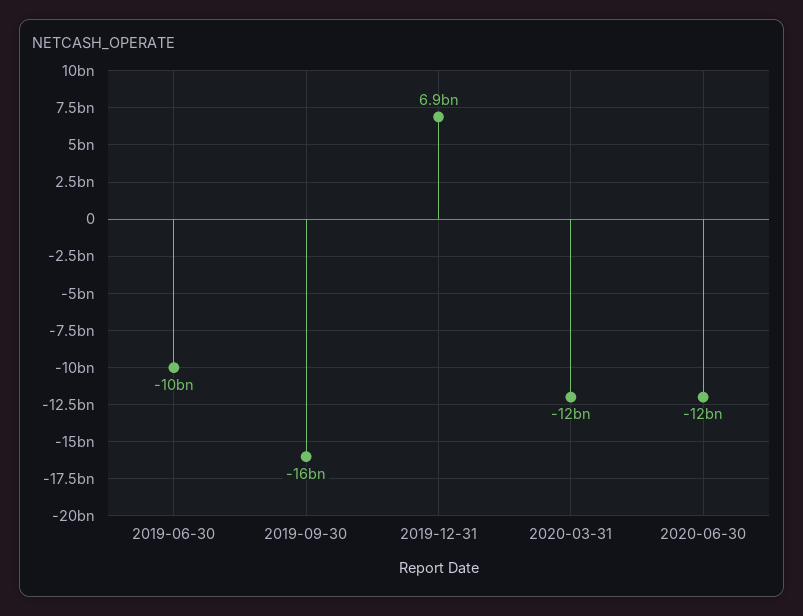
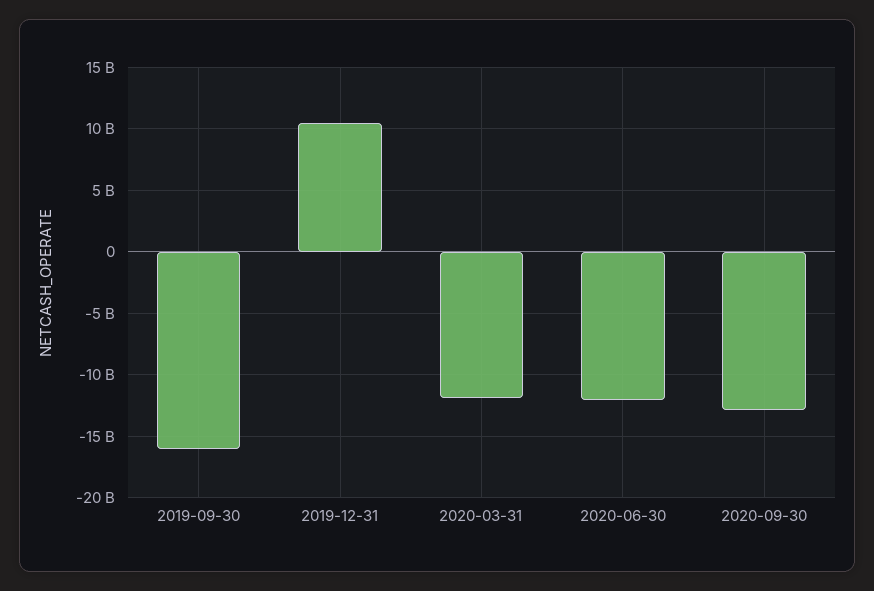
2019-06-30: -10000000000 -> none
2019-12-31: 6900000000 -> 10500000000
2020-09-30: none -> -13000000000

